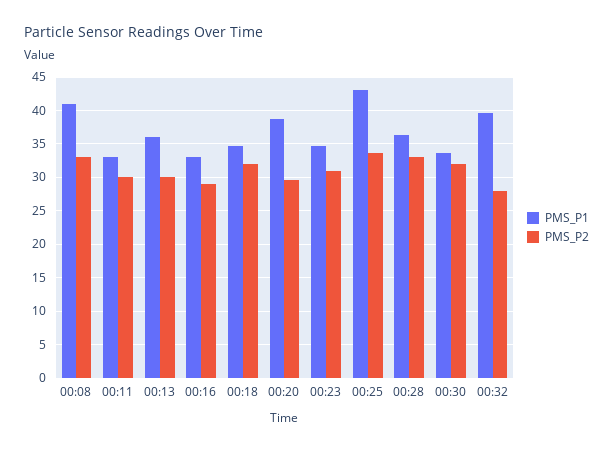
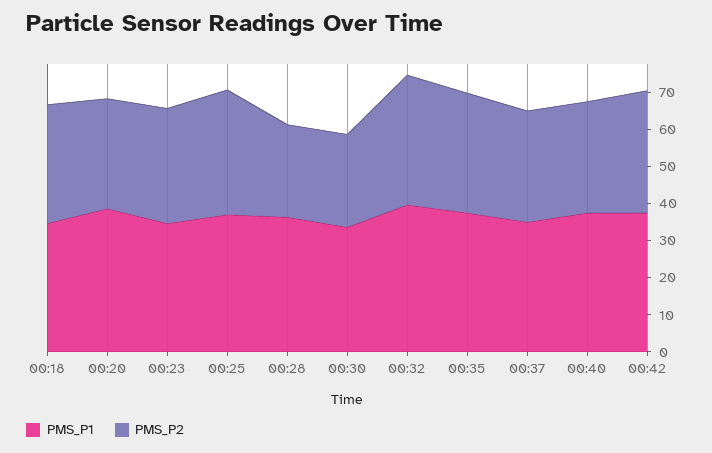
PMS_P1, 00:08: 41 -> none
PMS_P2, 00:08: 33 -> none
PMS_P1, 00:11: 33 -> none
PMS_P2, 00:11: 30 -> none
PMS_P1, 00:13: 36 -> none
PMS_P2, 00:13: 30 -> none
PMS_P1, 00:16: 33 -> none
PMS_P2, 00:16: 29 -> none
PMS_P1, 00:25: 43 -> 37.5
PMS_P2, 00:28: 33 -> 25
PMS_P2, 00:30: 32 -> 25
PMS_P2, 00:32: 28 -> 35
PMS_P1, 00:35: none -> 37.5
PMS_P2, 00:35: none -> 32.5
PMS_P1, 00:37: none -> 35
PMS_P2, 00:37: none -> 30
PMS_P1, 00:40: none -> 37.5
PMS_P2, 00:40: none -> 30
PMS_P1, 00:42: none -> 37.5
PMS_P2, 00:42: none -> 32.5

